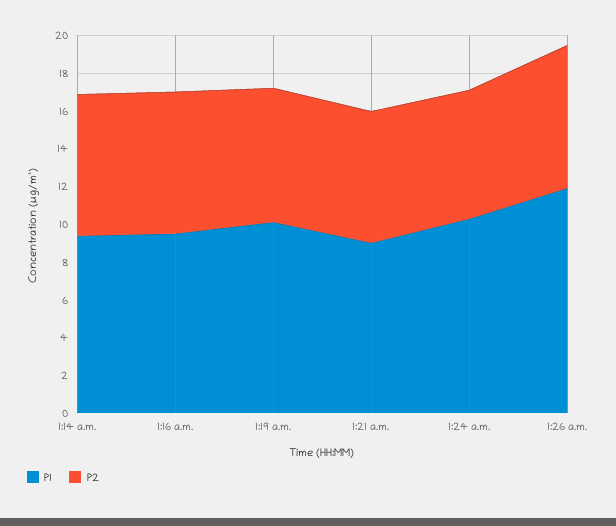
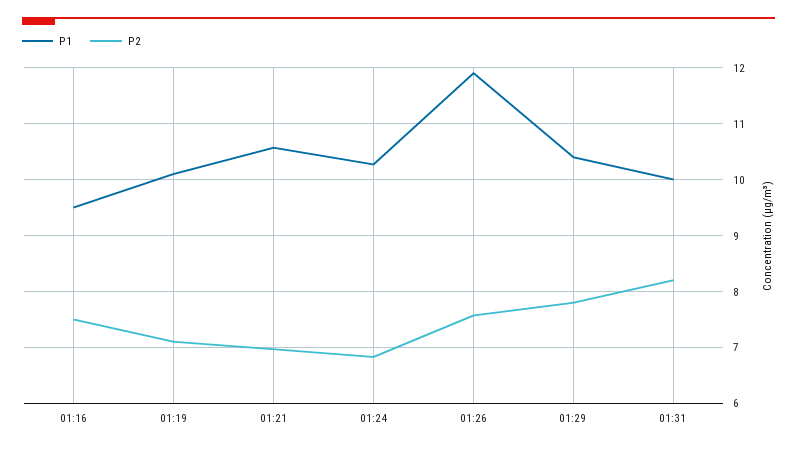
P1, 1:14 a.m.: 9.5 -> none
P2, 1:14 a.m.: 7.5 -> none
P1, 1:21 a.m.: 9 -> 10.6
P1, 01:29: none -> 10.4
P2, 01:29: none -> 7.8
P1, 01:31: none -> 10
P2, 01:31: none -> 8.2

